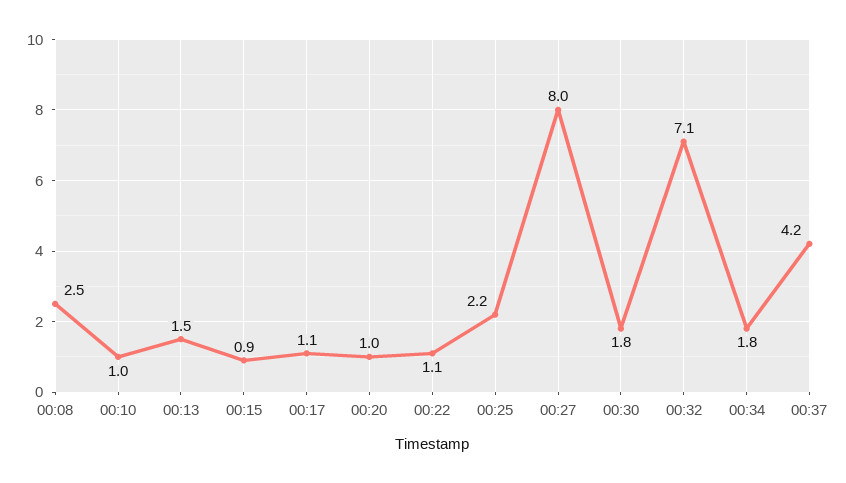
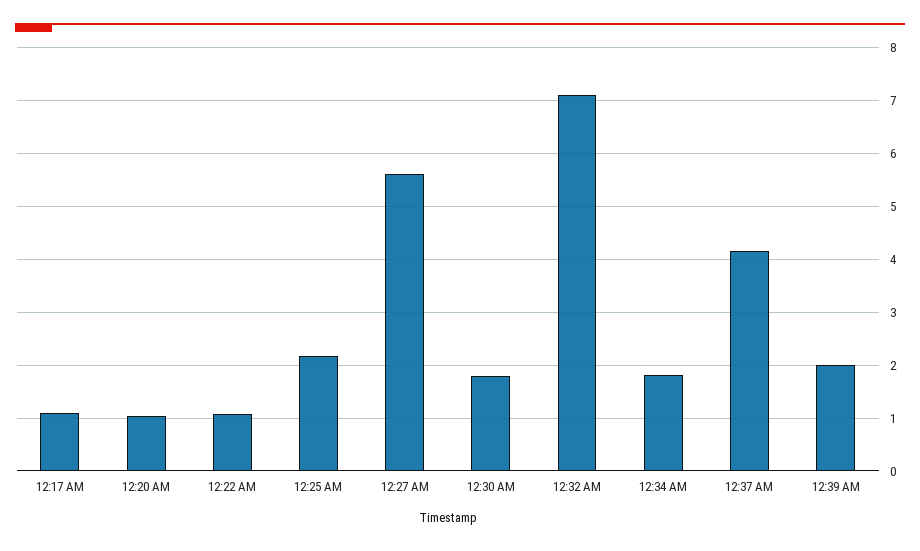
00:08: 2.5 -> none
00:10: 1 -> none
00:13: 1.5 -> none
00:15: 0.9 -> none
00:27: 8 -> 5.6
12:39 AM: none -> 2

